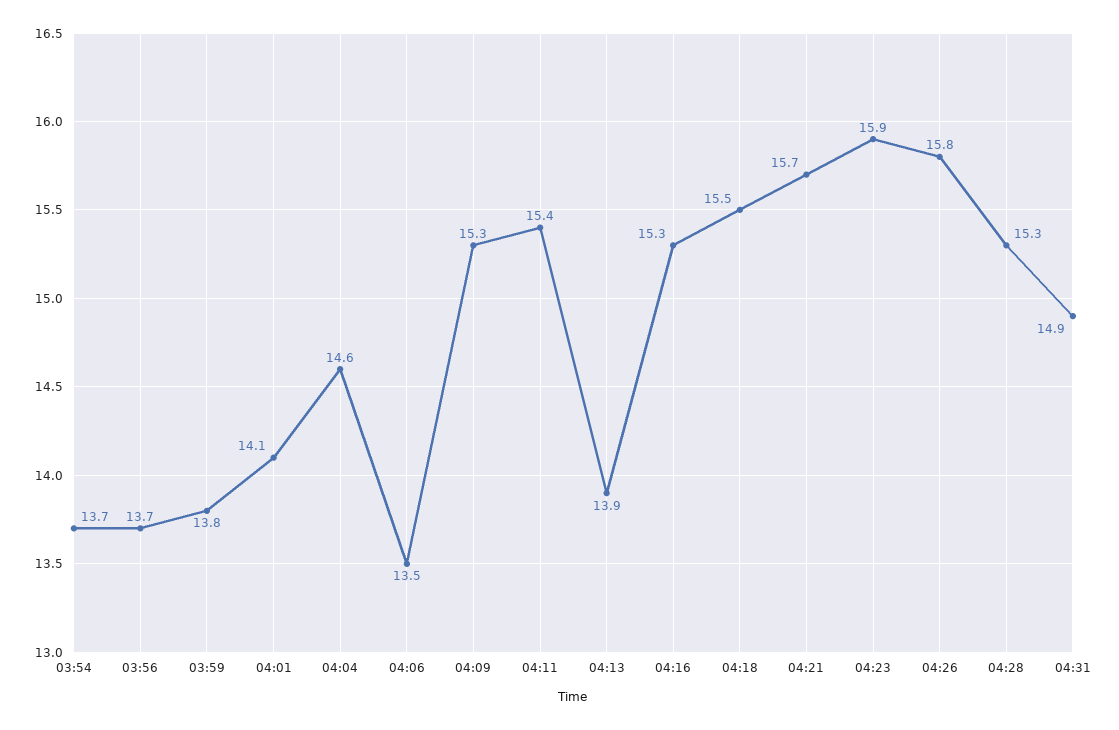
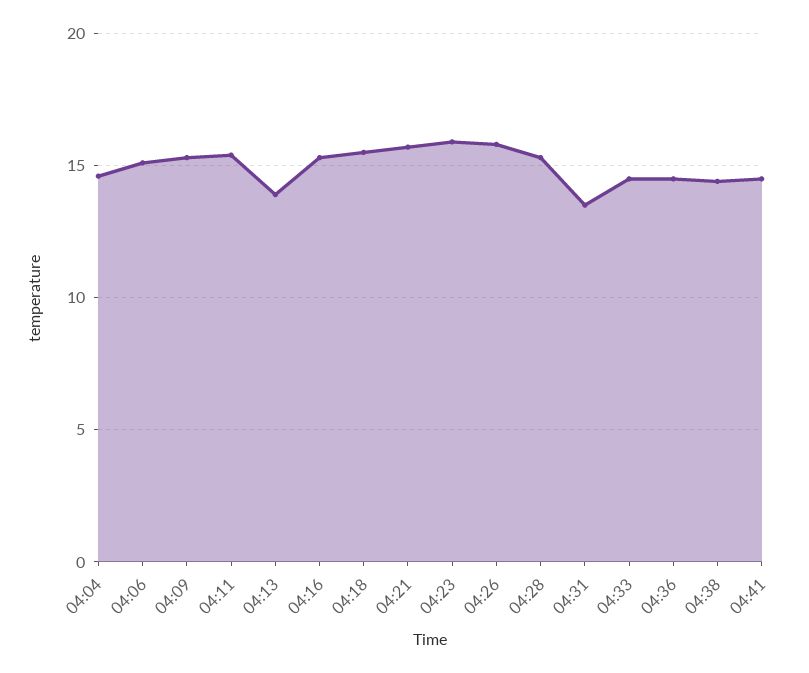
03:54: 13.7 -> none
03:56: 13.7 -> none
03:59: 13.8 -> none
04:01: 14.1 -> none
04:06: 13.5 -> 15
04:31: 14.9 -> 13.5
04:33: none -> 14.5
04:36: none -> 14.5
04:38: none -> 14.5
04:41: none -> 14.5

